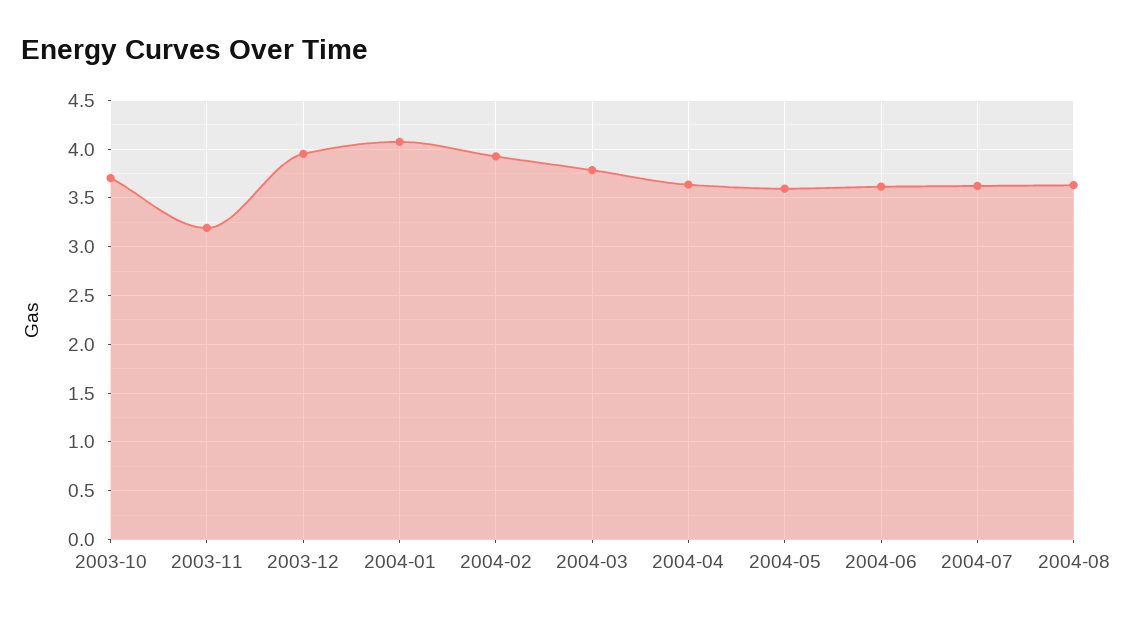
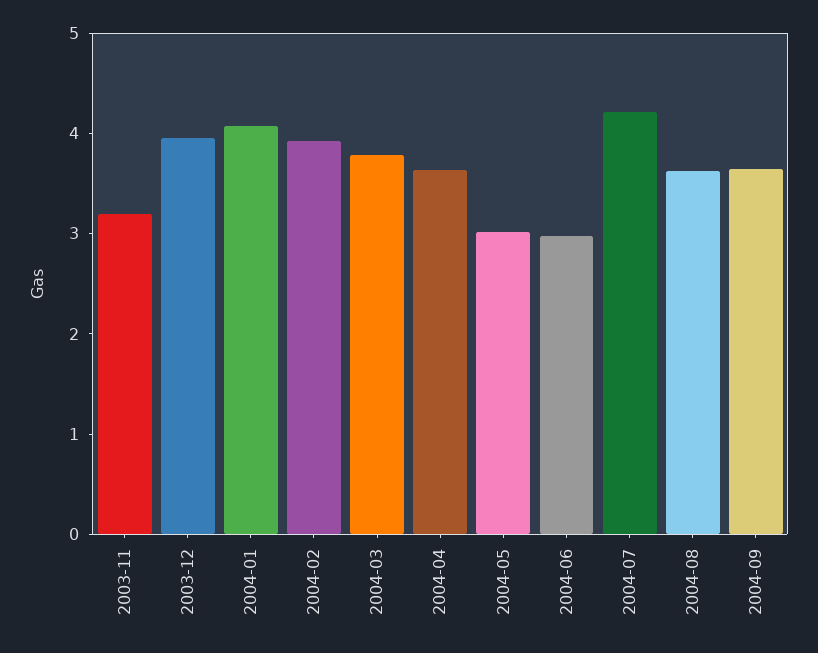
2003-10: 3.7 -> none
2004-05: 3.6 -> 3
2004-06: 3.6 -> 3
2004-07: 3.6 -> 4.2
2004-09: none -> 3.6

